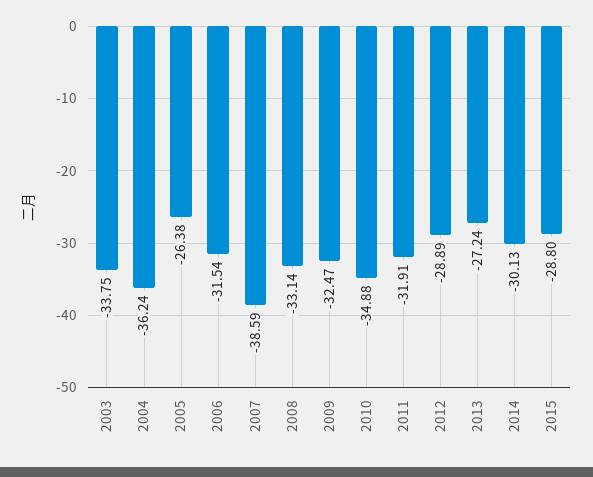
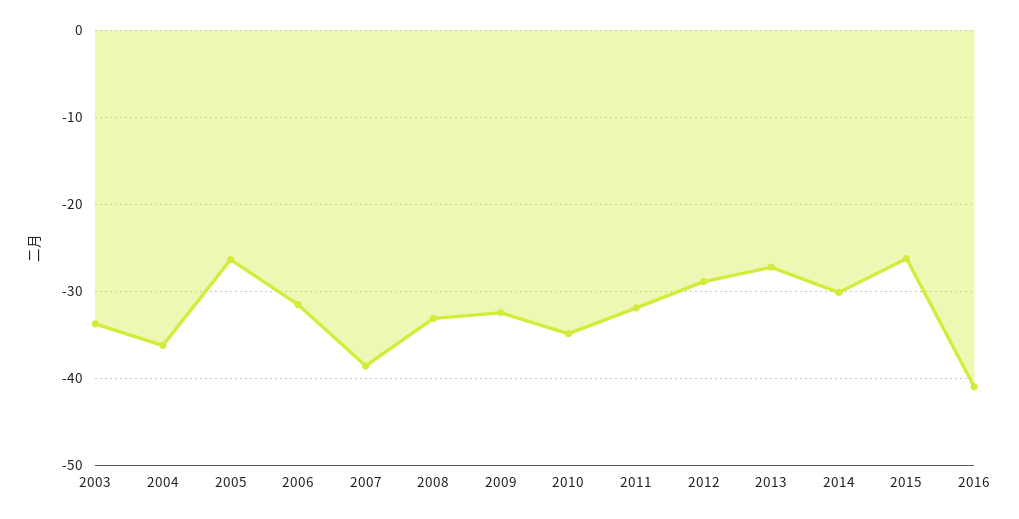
2015: -28.8 -> -26
2016: none -> -41

